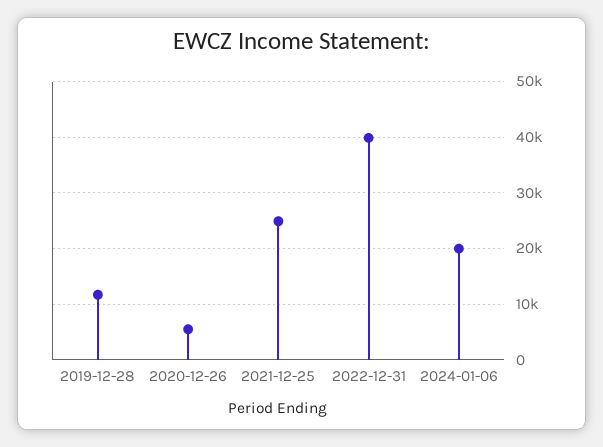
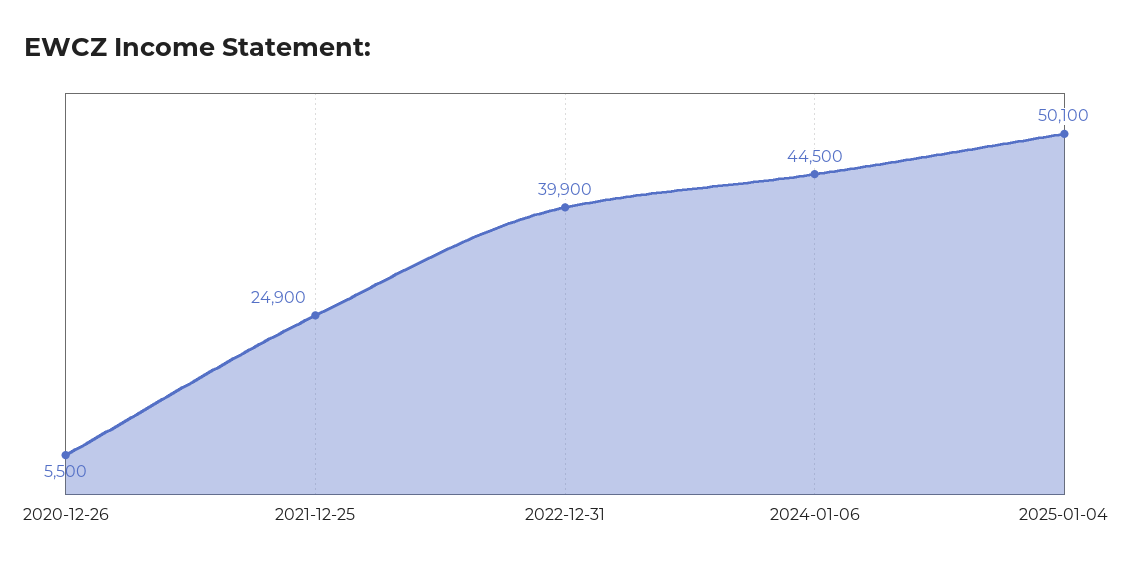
2019-12-28: 12000 -> none
2024-01-06: 20000 -> 44500
2025-01-04: none -> 50100

